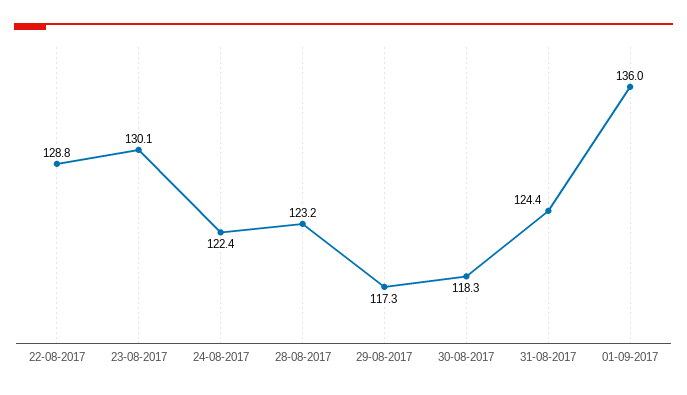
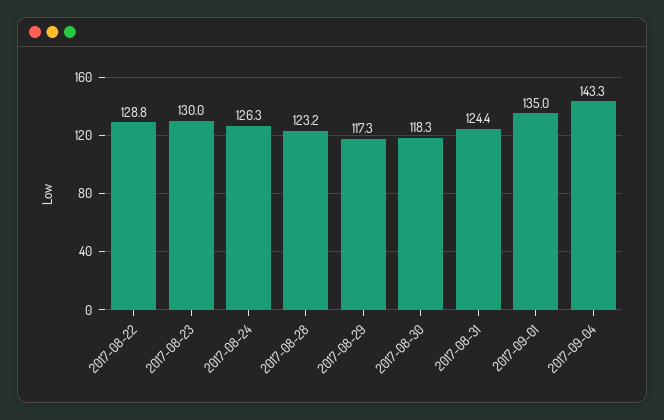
23-08-2017: 130.1 -> 130
24-08-2017: 122.4 -> 126.3
01-09-2017: 136 -> 135
2017-09-04: none -> 143.3

